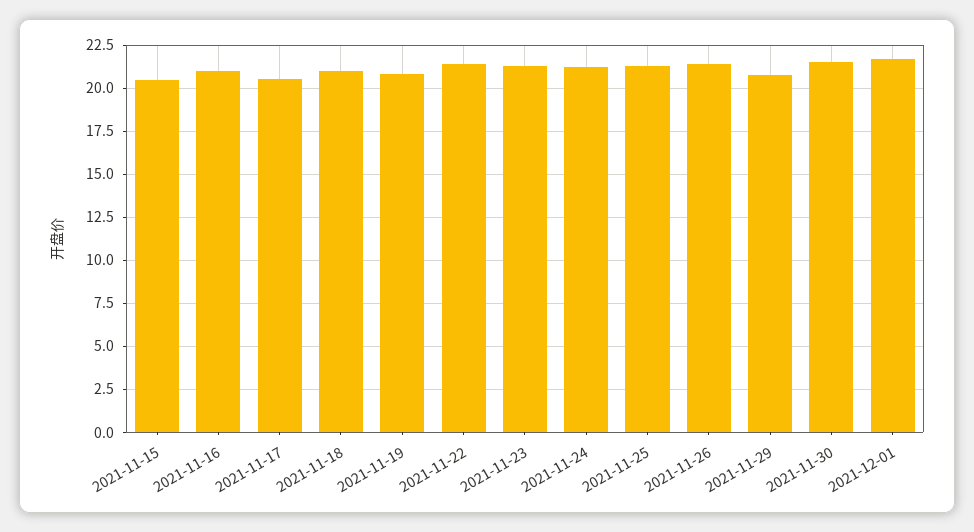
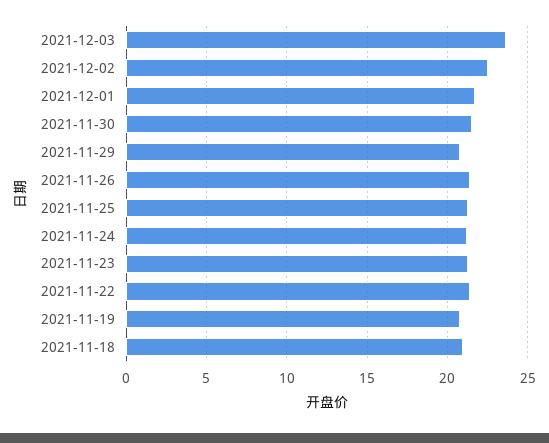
2021-11-15: 20.5 -> none
2021-11-16: 21 -> none
2021-11-17: 20.5 -> none
2021-12-03: none -> 23.5
2021-12-02: none -> 22.5

